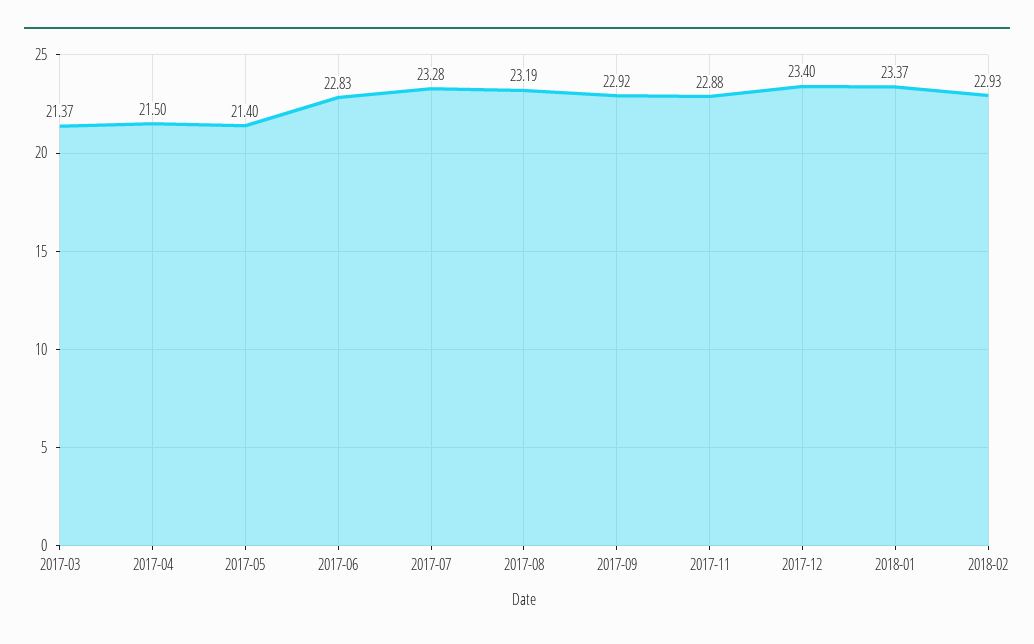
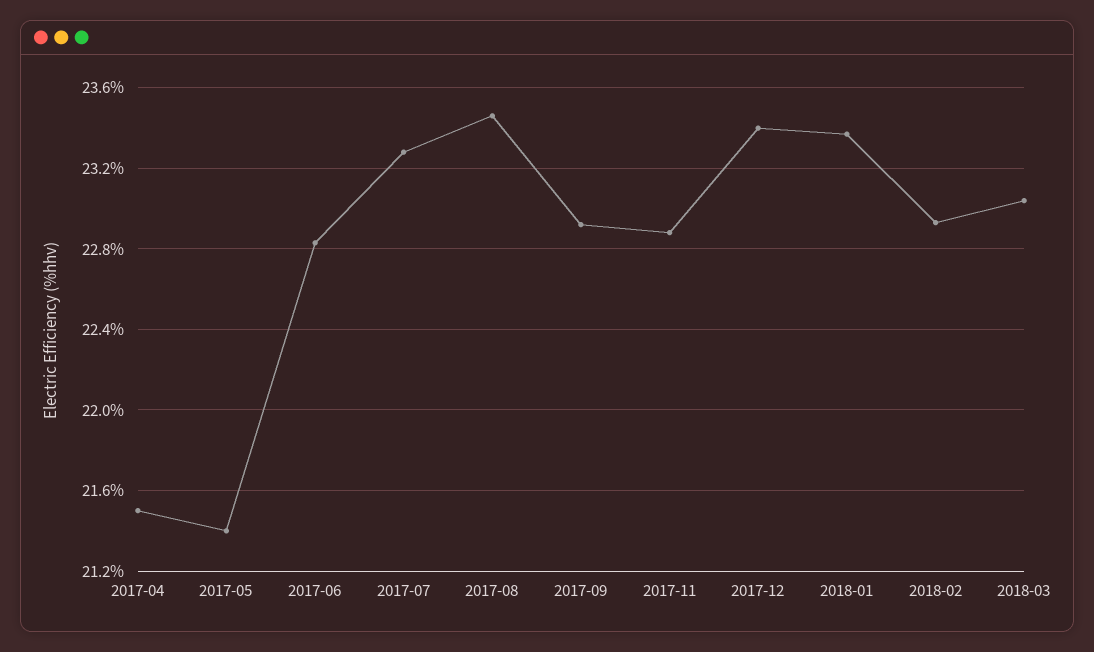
2017-03: 21.37 -> none
2017-08: 23.19 -> 23.45
2018-03: none -> 23.05

